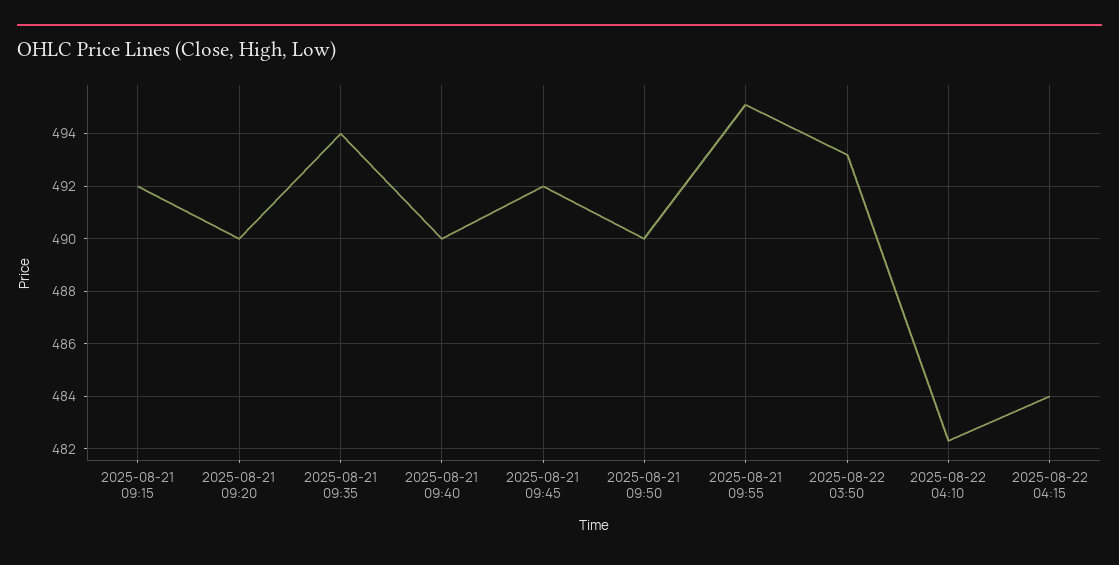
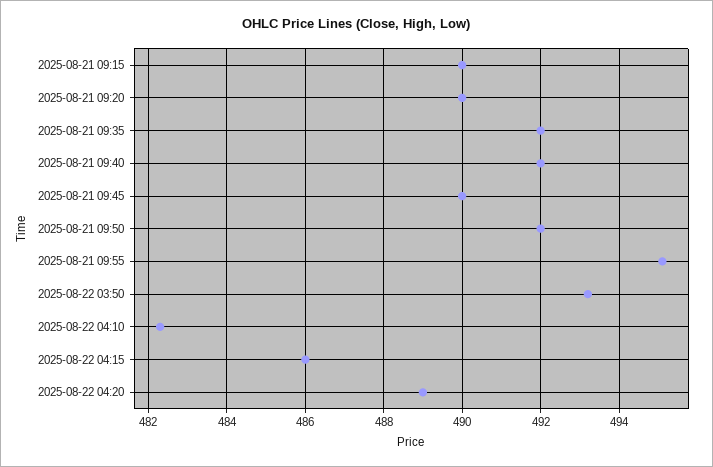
2025-08-21 09:15: 492 -> 490
2025-08-21 09:35: 494 -> 492
2025-08-21 09:40: 490 -> 492
2025-08-21 09:45: 492 -> 490
2025-08-21 09:50: 490 -> 492
2025-08-22 04:15: 484 -> 486
2025-08-22 04:20: none -> 489

